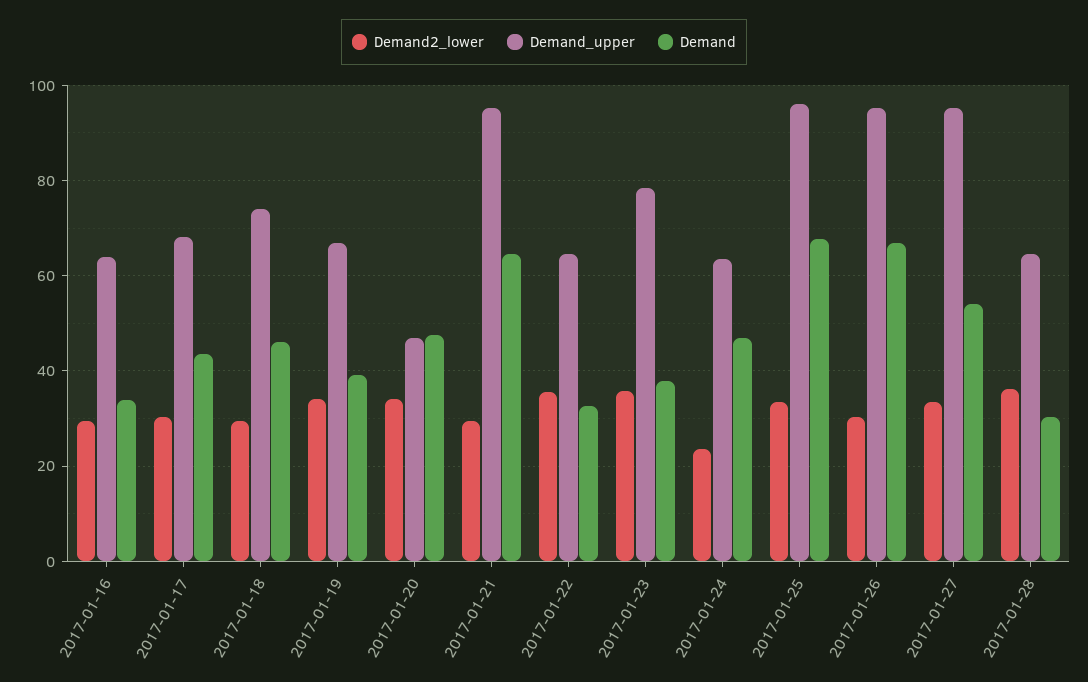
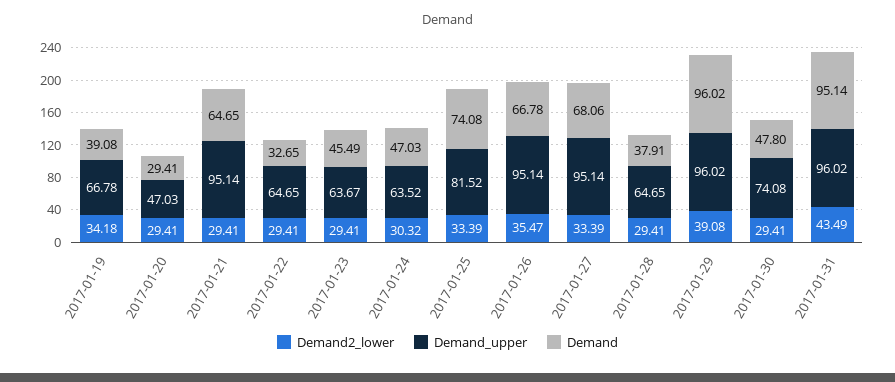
Demand2_lower, 2017-01-16: 30 -> none
Demand_upper, 2017-01-16: 64 -> none
Demand, 2017-01-16: 34 -> none
Demand2_lower, 2017-01-17: 30 -> none
Demand_upper, 2017-01-17: 68 -> none
Demand, 2017-01-17: 44 -> none
Demand2_lower, 2017-01-18: 30 -> none
Demand_upper, 2017-01-18: 74 -> none
Demand, 2017-01-18: 46 -> none
Demand2_lower, 2017-01-20: 34 -> 29.41
Demand, 2017-01-20: 48 -> 29.41
Demand2_lower, 2017-01-22: 36 -> 29.41
Demand2_lower, 2017-01-23: 36 -> 29.41
Demand_upper, 2017-01-23: 78 -> 63.67
Demand, 2017-01-23: 38 -> 45.49
Demand2_lower, 2017-01-24: 24 -> 30.32
Demand_upper, 2017-01-25: 96 -> 81.52
Demand, 2017-01-25: 68 -> 74.08
Demand2_lower, 2017-01-26: 30 -> 35.47
Demand, 2017-01-27: 54 -> 68.06
Demand2_lower, 2017-01-28: 36 -> 29.41
Demand, 2017-01-28: 30 -> 37.91
Demand2_lower, 2017-01-29: none -> 39.08
Demand_upper, 2017-01-29: none -> 96.02
Demand, 2017-01-29: none -> 96.02
Demand2_lower, 2017-01-30: none -> 29.41
Demand_upper, 2017-01-30: none -> 74.08
Demand, 2017-01-30: none -> 47.8
Demand2_lower, 2017-01-31: none -> 43.49
Demand_upper, 2017-01-31: none -> 96.02
Demand, 2017-01-31: none -> 95.14

